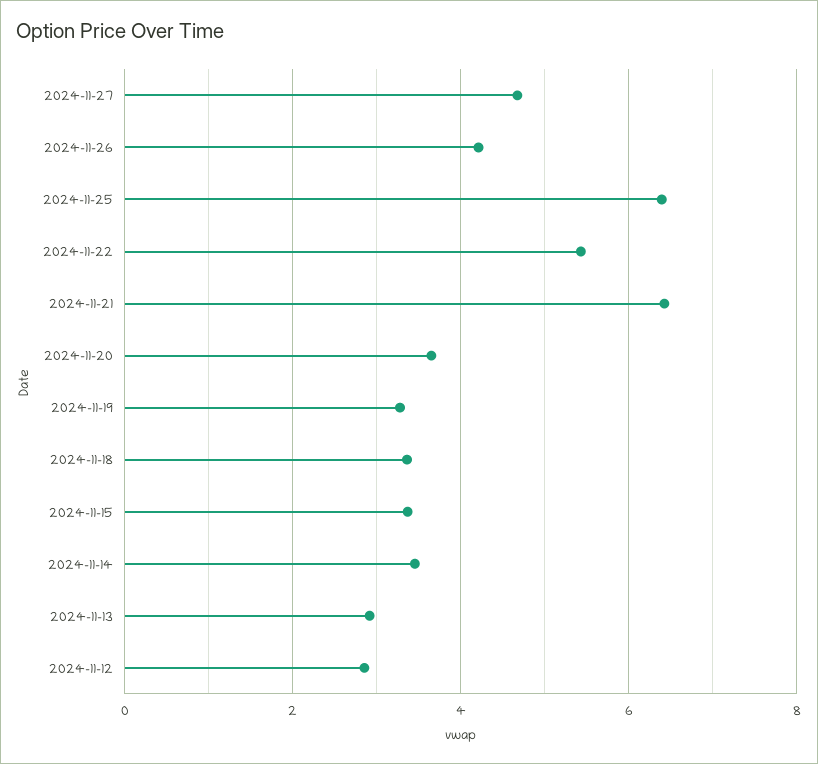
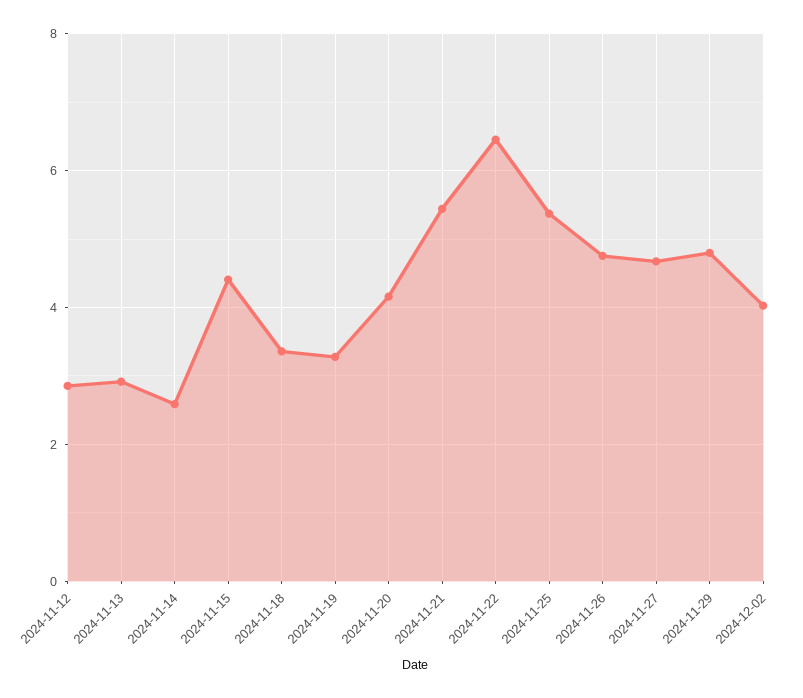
2024-11-26: 4.2 -> 4.8
2024-11-25: 6.4 -> 5.4
2024-11-22: 5.4 -> 6.4
2024-11-21: 6.4 -> 5.4
2024-11-20: 3.6 -> 4.2
2024-11-15: 3.4 -> 4.4
2024-11-14: 3.4 -> 2.6
2024-11-29: none -> 4.8
2024-12-02: none -> 4

